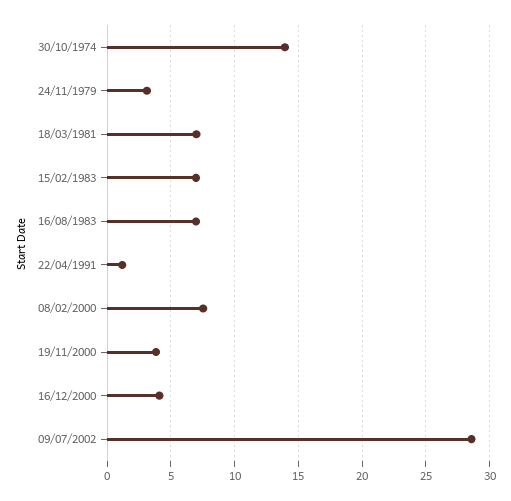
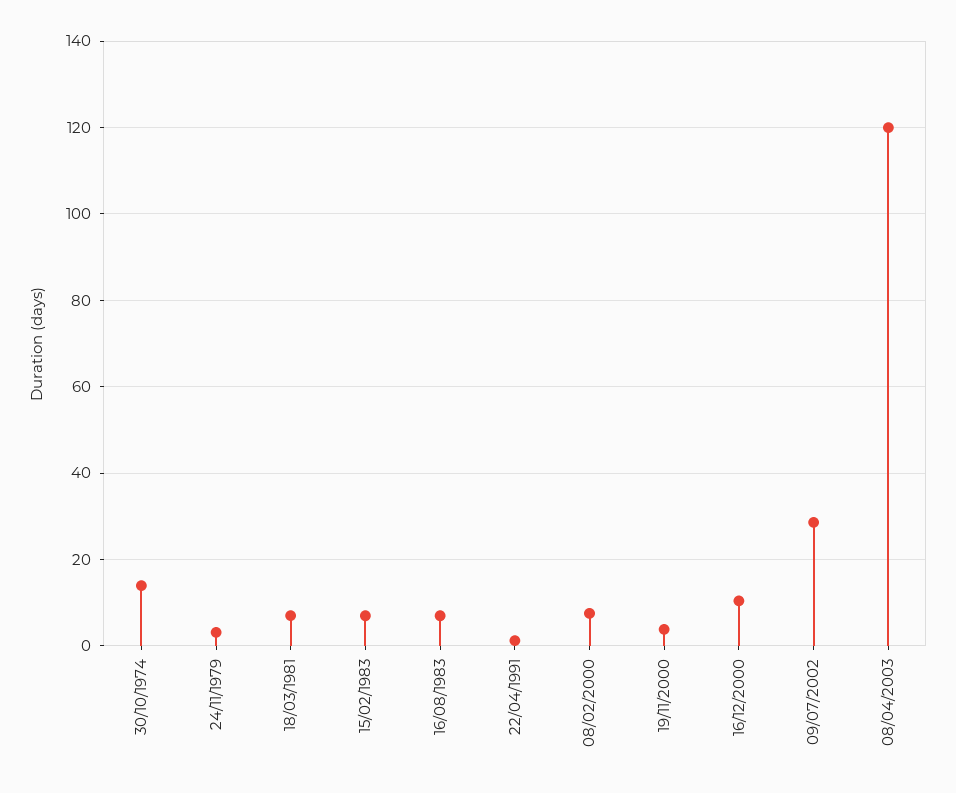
16/12/2000: 4 -> 10
08/04/2003: none -> 120

